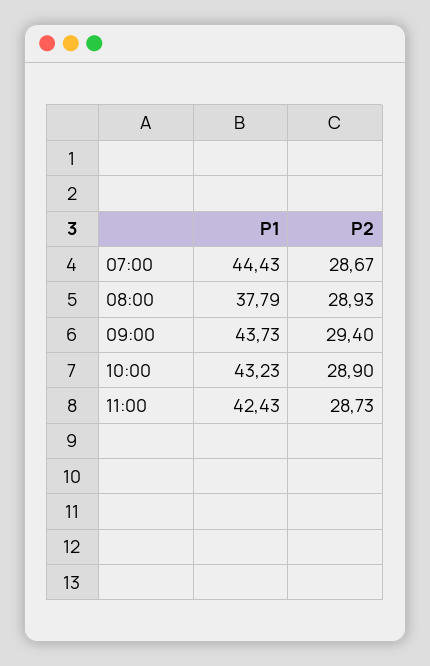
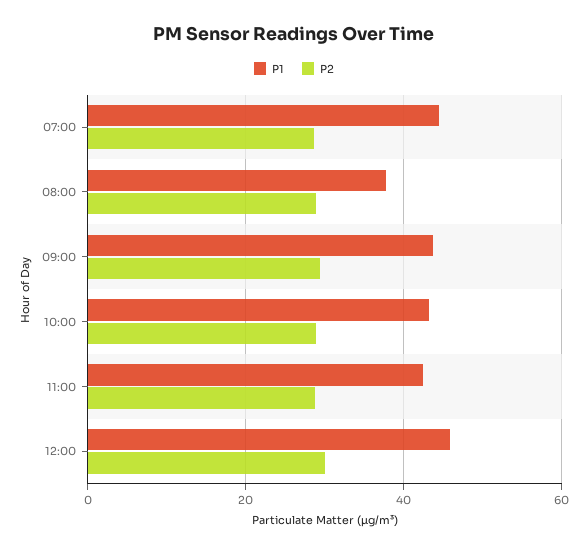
P1, 12:00: none -> 46
P2, 12:00: none -> 30

